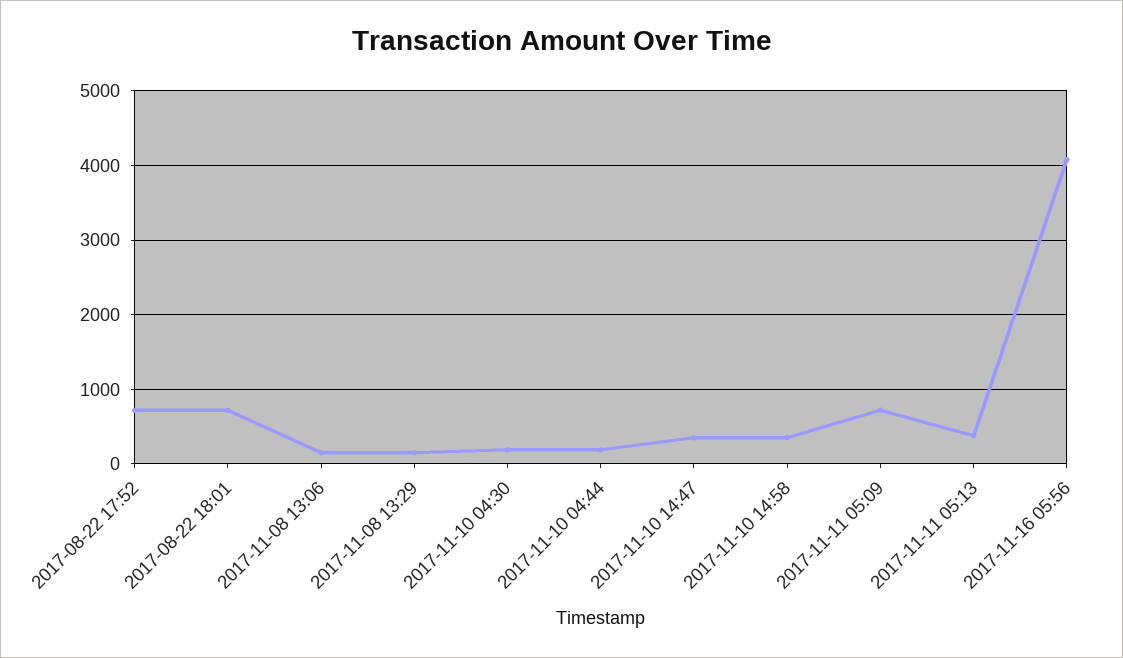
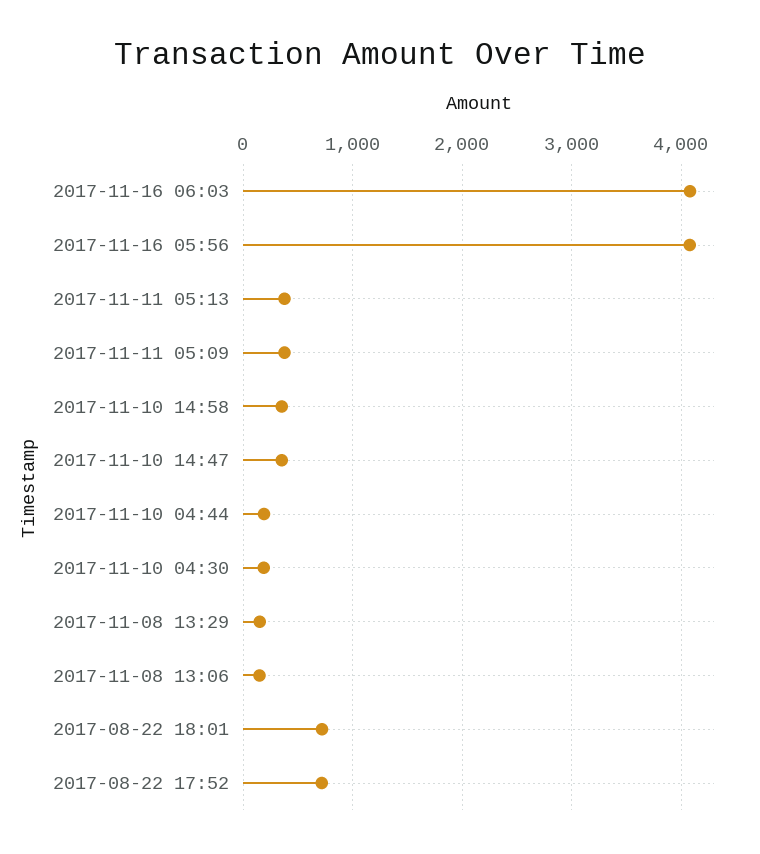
2017-11-11 05:09: 700 -> 400
2017-11-16 06:03: none -> 4100

